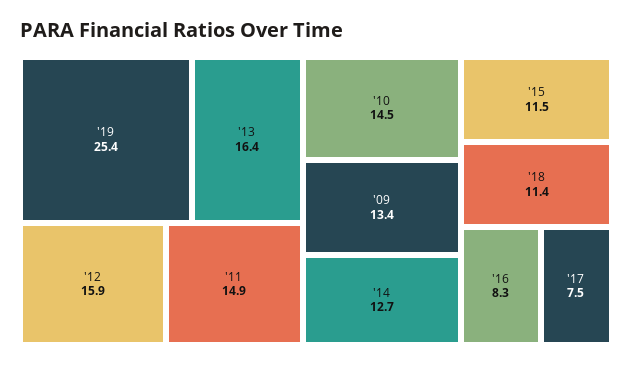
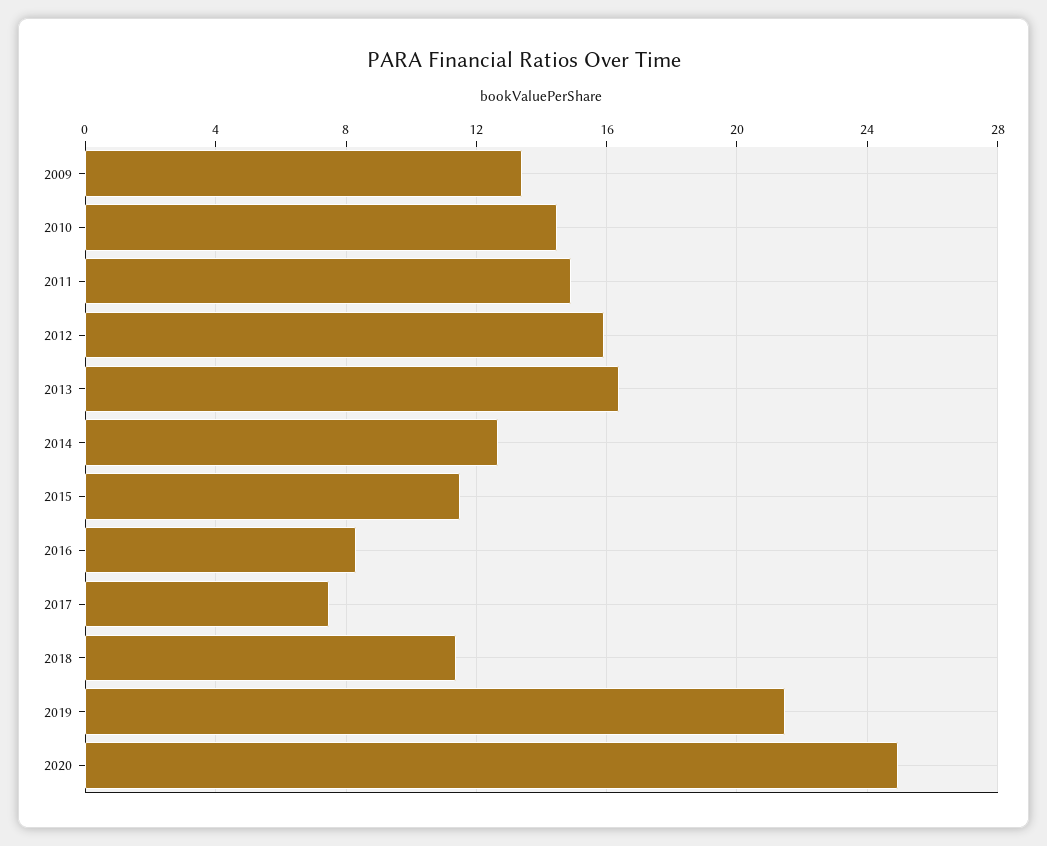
'19: 25.4 -> 21.5
2020: none -> 25

